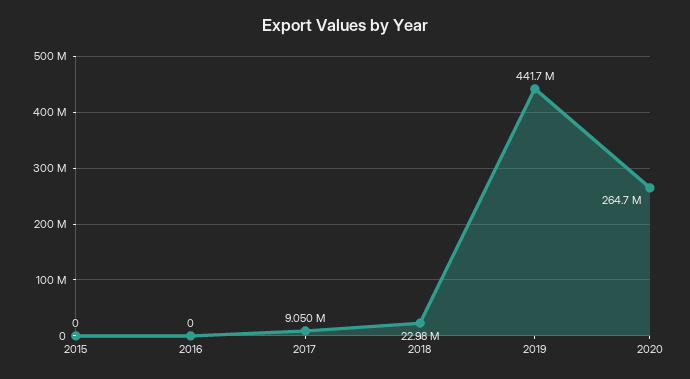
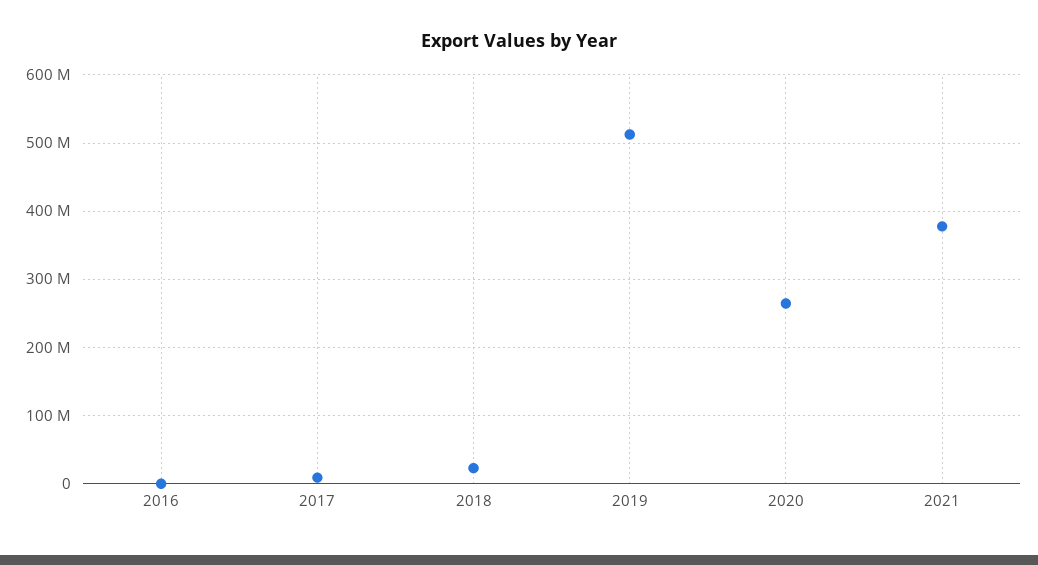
2015: 0 -> none
2019: 441700000 -> 510000000
2021: none -> 380000000

